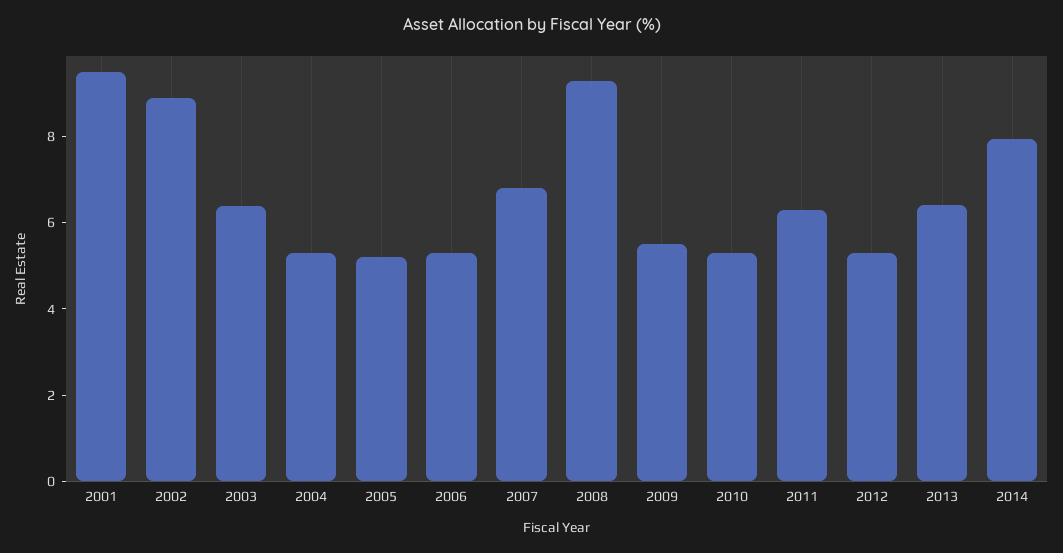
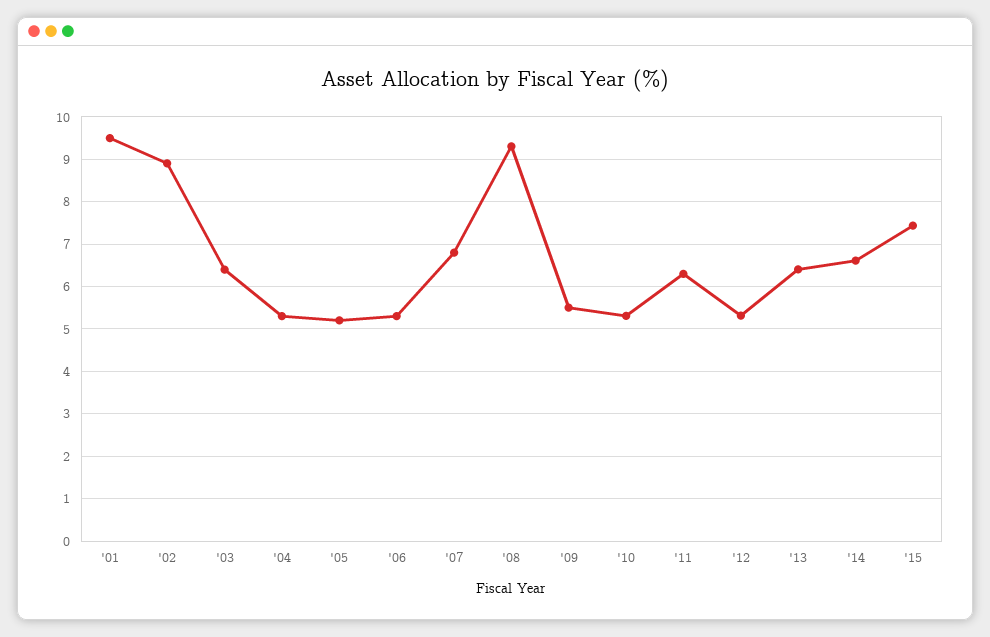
2014: 8 -> 6.6
'15: none -> 7.4

